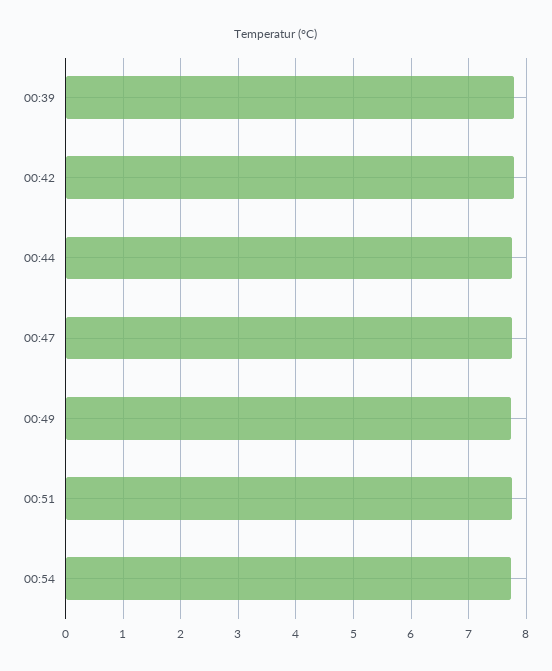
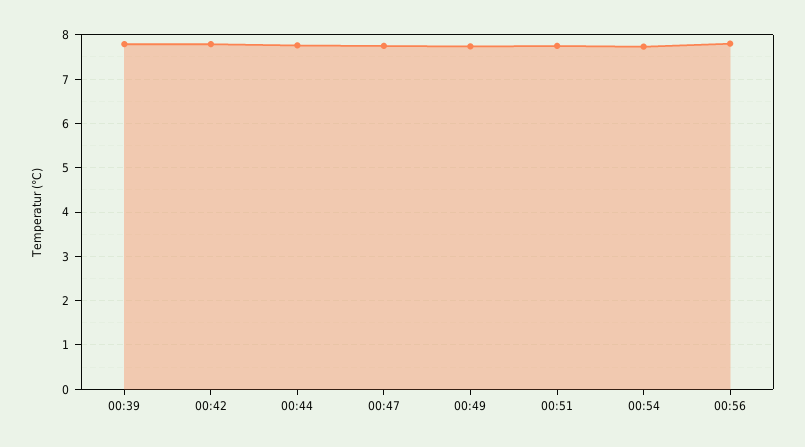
00:56: none -> 7.8

